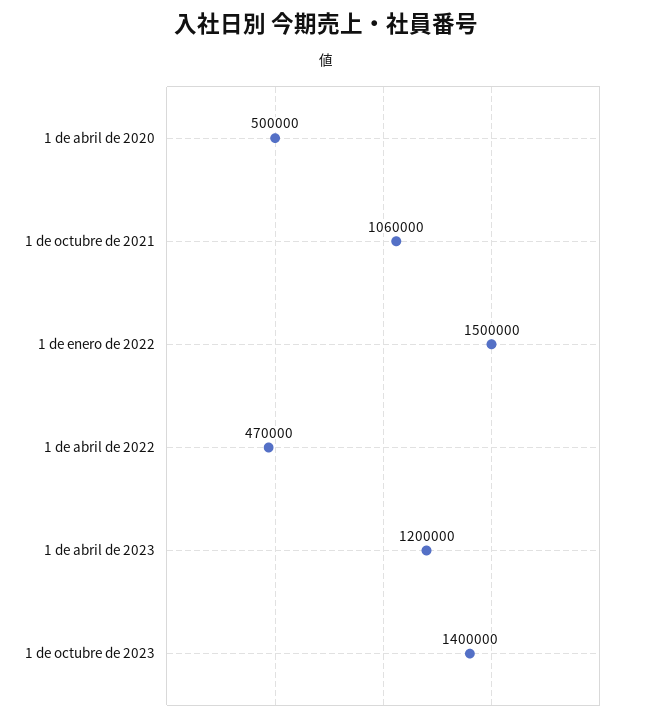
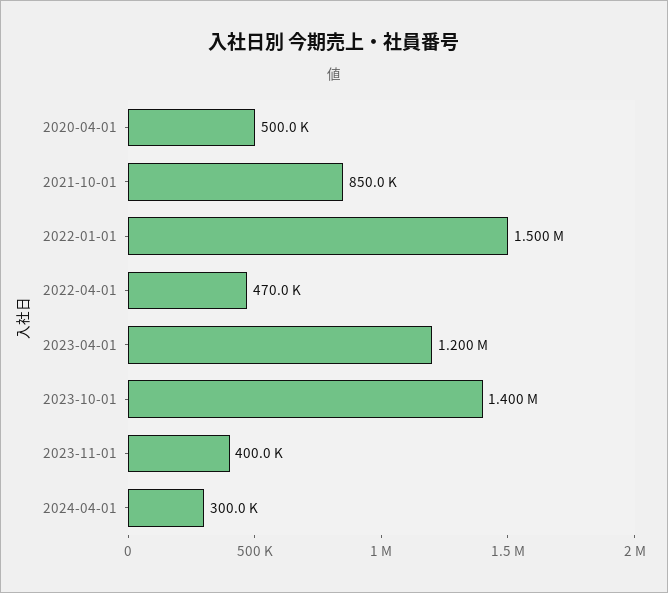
1 de octubre de 2021: 1060000 -> 850000
2023-11-01: none -> 400000
2024-04-01: none -> 300000

